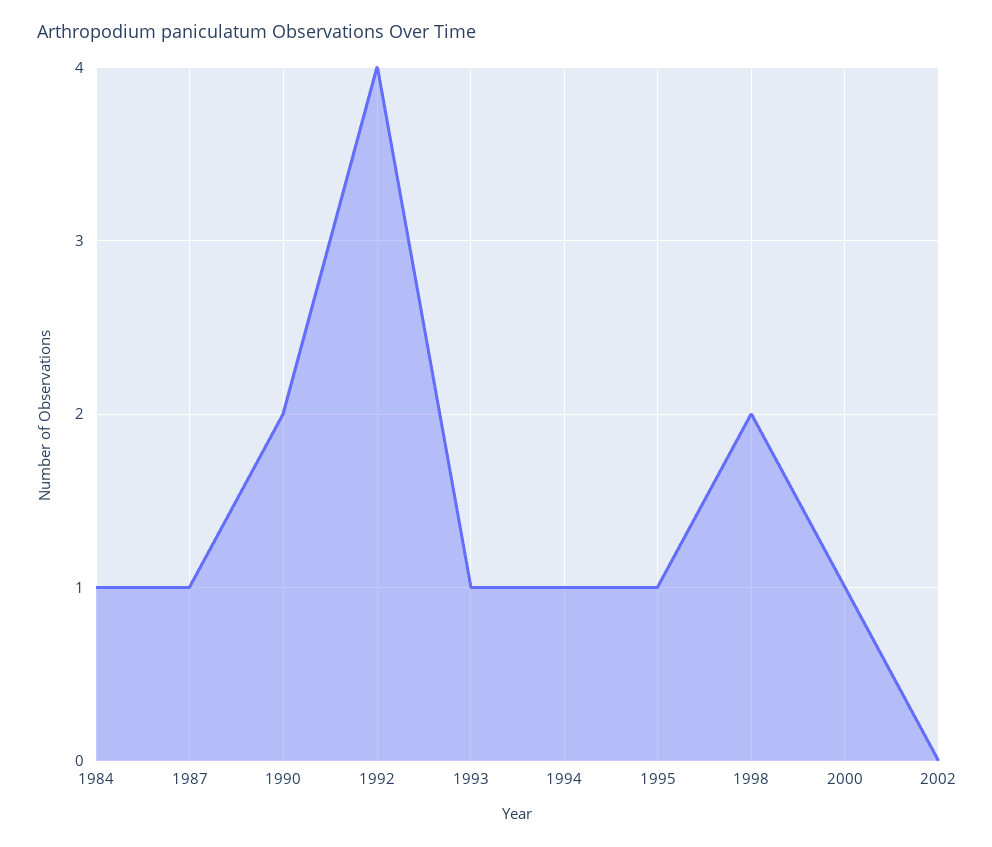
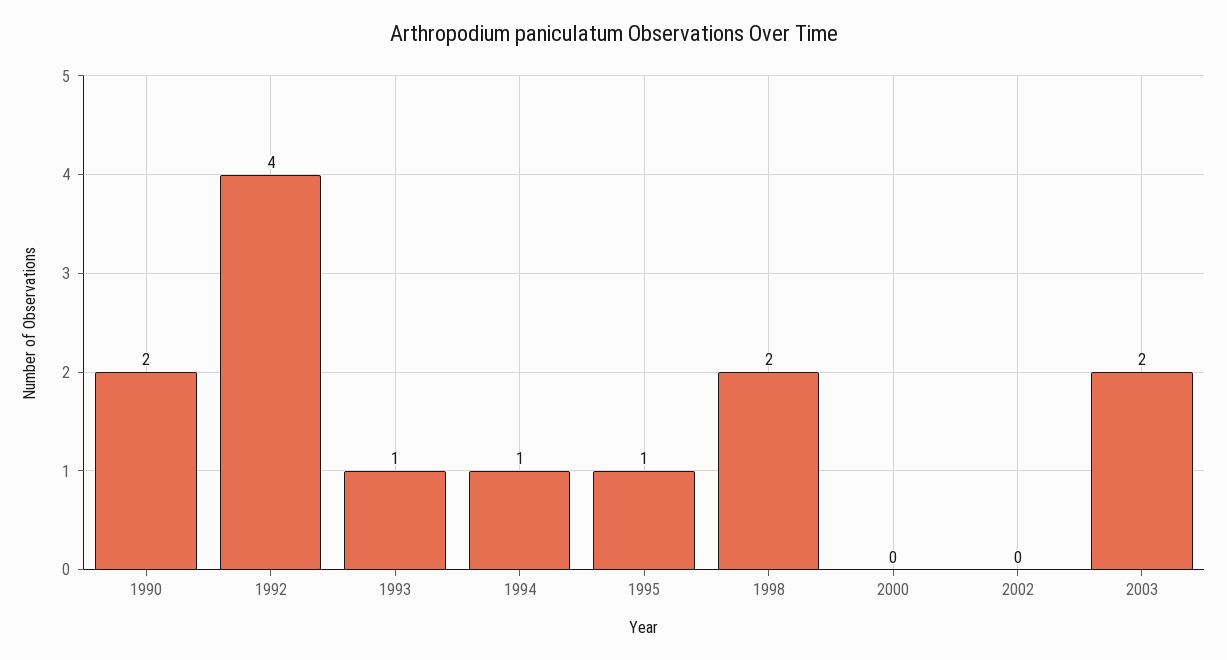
1984: 1 -> none
1987: 1 -> none
2000: 1 -> 0
2003: none -> 2

